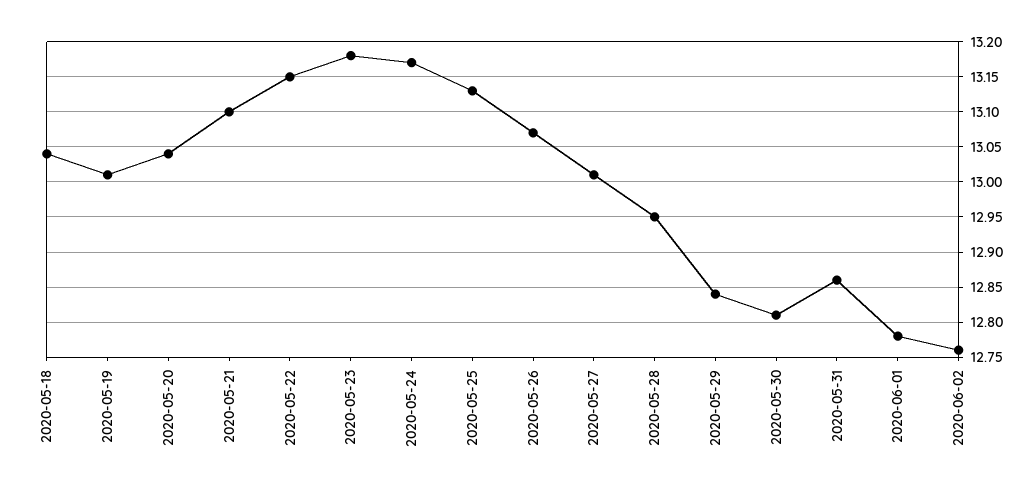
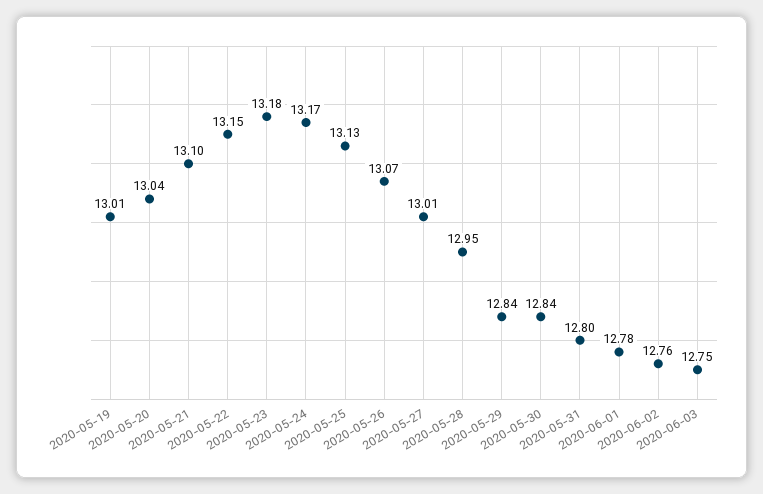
2020-05-18: 13.04 -> none
2020-05-30: 12.81 -> 12.84
2020-05-31: 12.86 -> 12.8
2020-06-03: none -> 12.75

